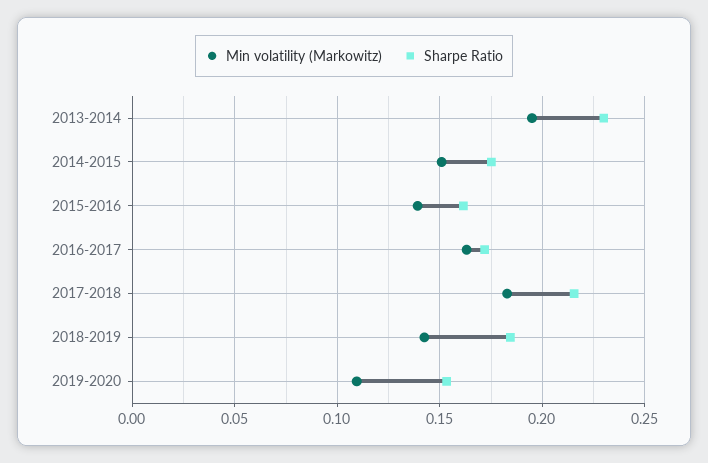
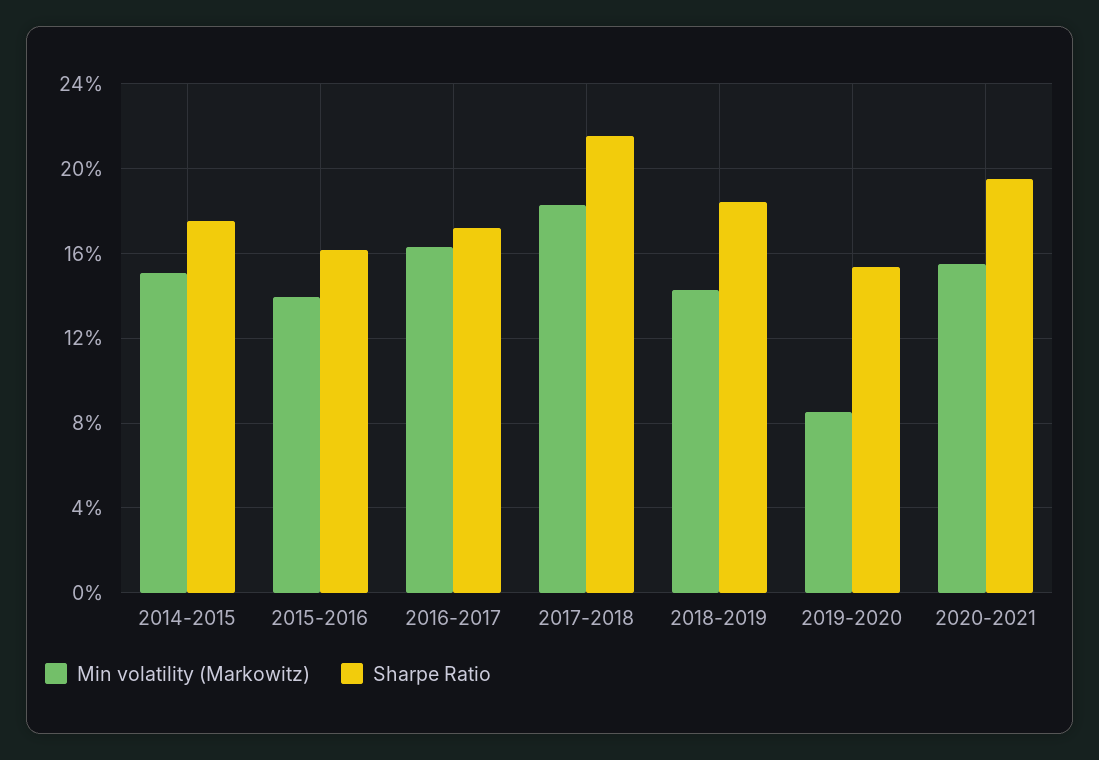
Min volatility (Markowitz), 2013-2014: 0.195 -> none
Sharpe Ratio, 2013-2014: 0.23 -> none
Min volatility (Markowitz), 2019-2020: 0.11 -> 0.085
Min volatility (Markowitz), 2020-2021: none -> 0.155
Sharpe Ratio, 2020-2021: none -> 0.195

